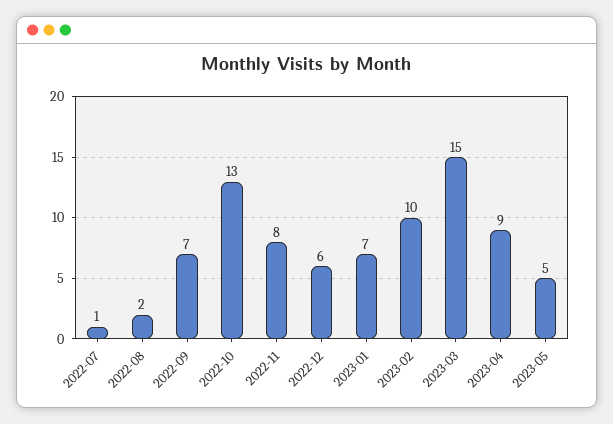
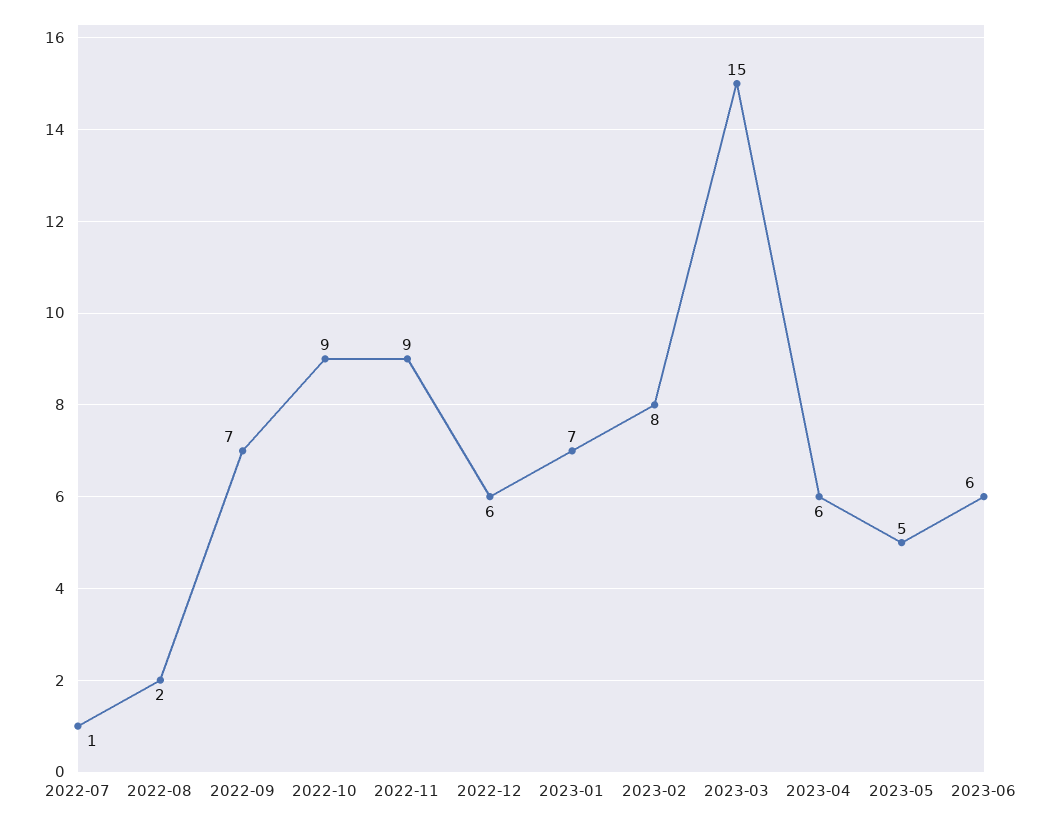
2022-10: 13 -> 9
2022-11: 8 -> 9
2023-02: 10 -> 8
2023-04: 9 -> 6
2023-06: none -> 6

